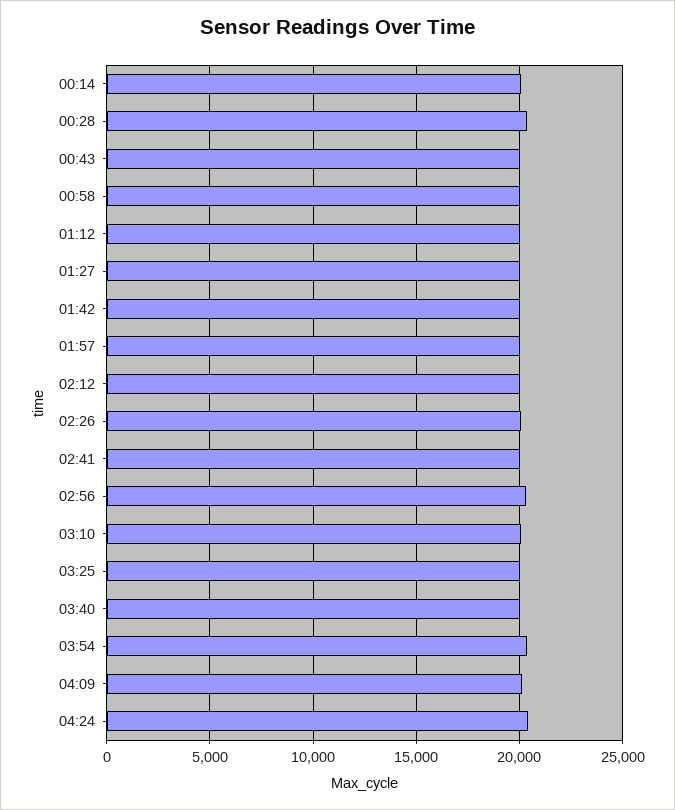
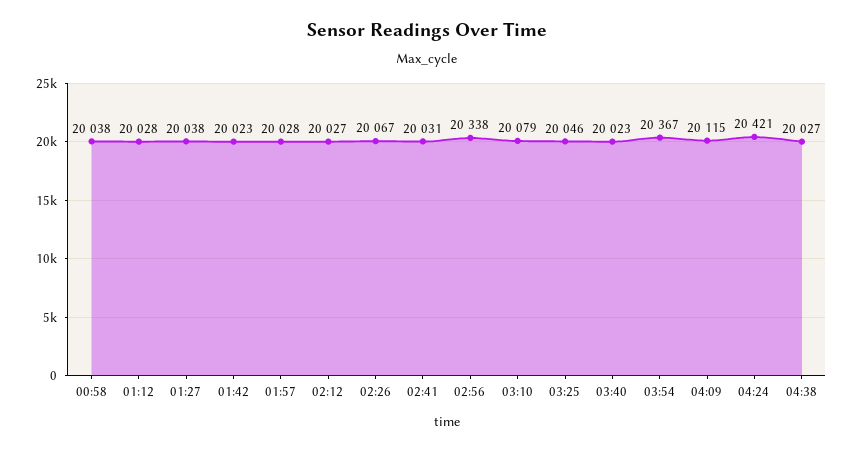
00:14: 20000 -> none
00:28: 20500 -> none
00:43: 20000 -> none
04:38: none -> 20027

